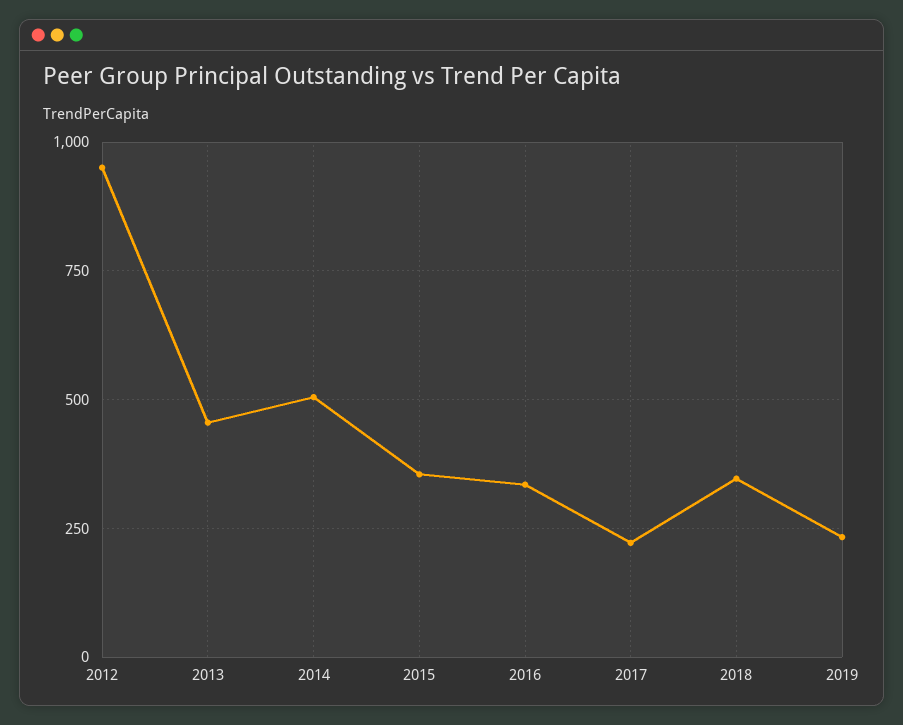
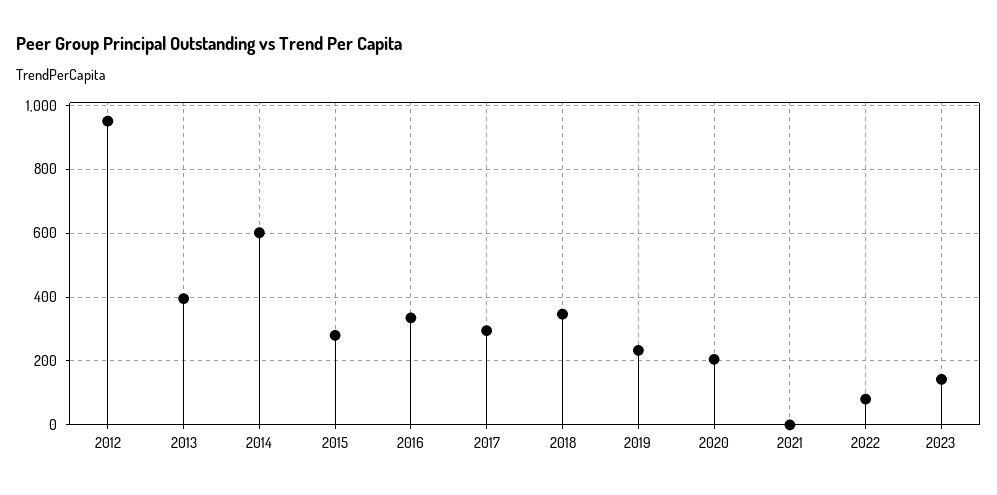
2013: 450 -> 400
2014: 500 -> 600
2015: 350 -> 280
2017: 225 -> 300
2020: none -> 200
2021: none -> 0
2022: none -> 80
2023: none -> 140

